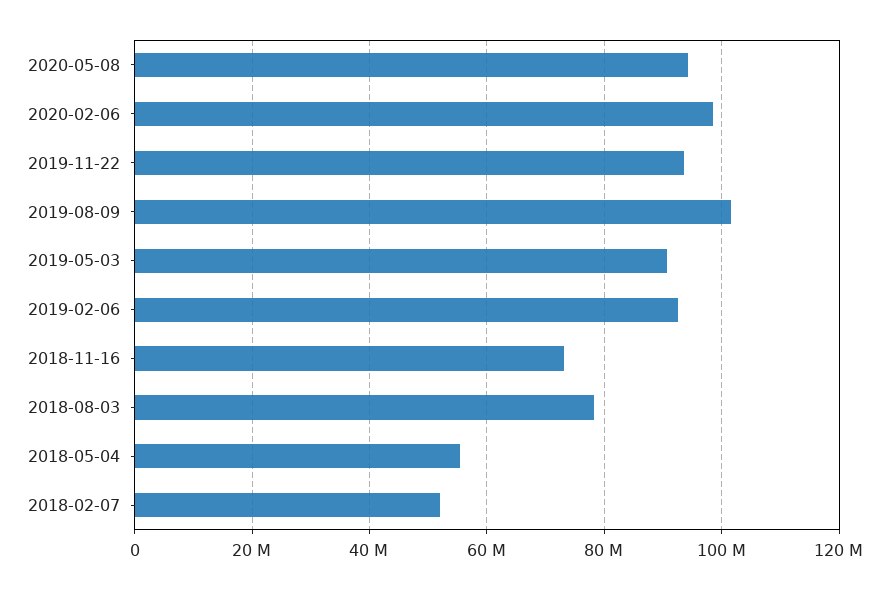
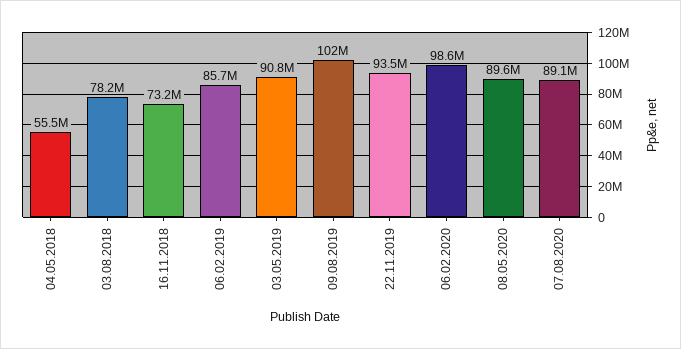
2020-05-08: 94000000 -> 89600000
2019-02-06: 92000000 -> 85700000
2018-02-07: 52000000 -> none
07.08.2020: none -> 89100000

